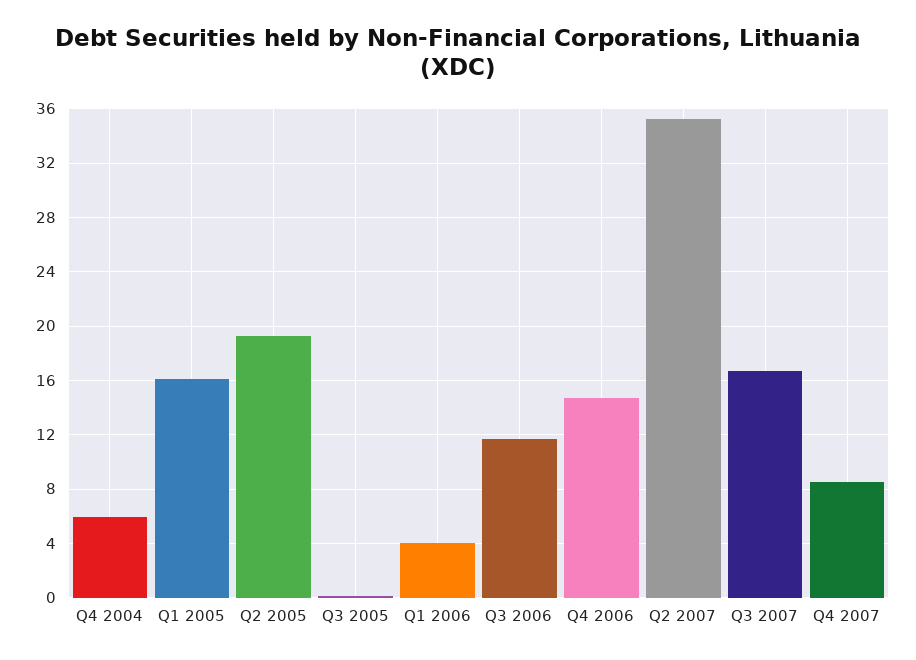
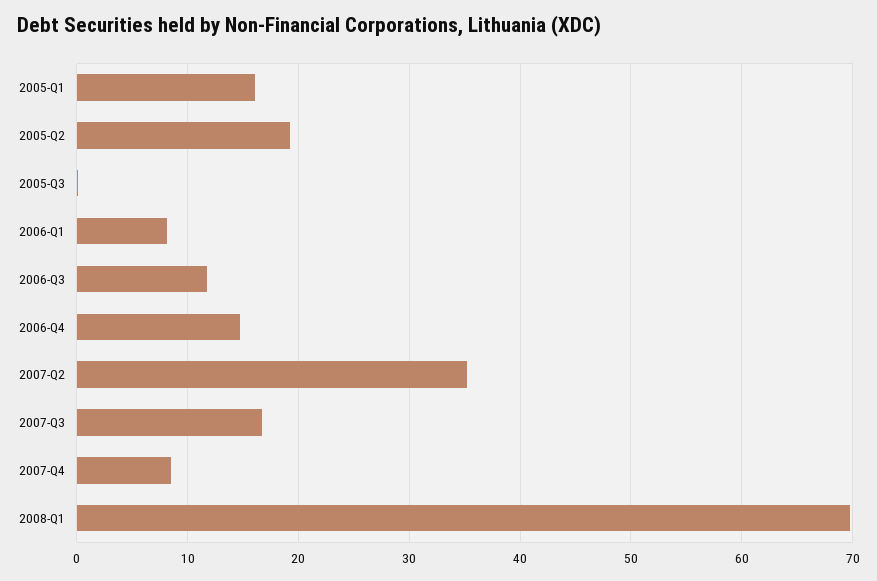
Q4 2004: 6 -> none
Q1 2006: 4 -> 8
2008-Q1: none -> 70

